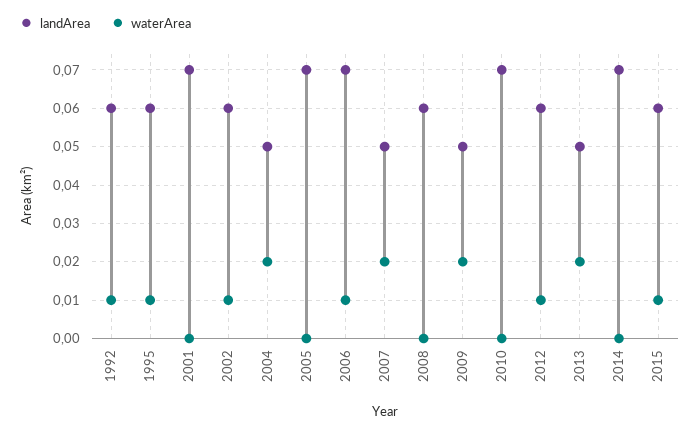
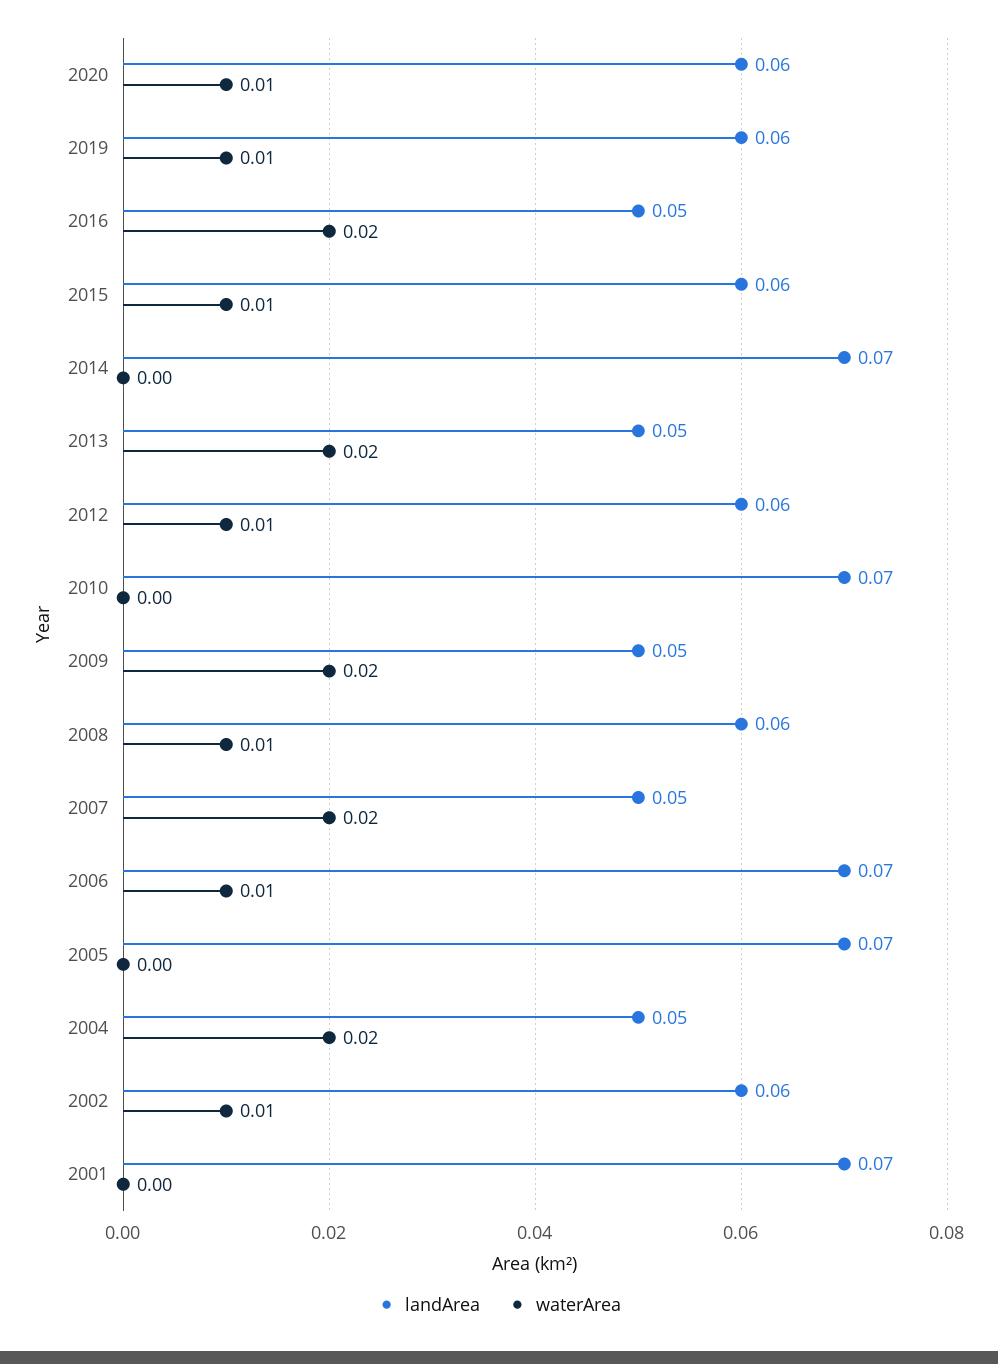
landArea, 1992: 0.06 -> none
waterArea, 1992: 0.01 -> none
landArea, 1995: 0.06 -> none
waterArea, 1995: 0.01 -> none
waterArea, 2008: 0 -> 0.01
landArea, 2020: none -> 0.06
waterArea, 2020: none -> 0.01
landArea, 2019: none -> 0.06
waterArea, 2019: none -> 0.01
landArea, 2016: none -> 0.05
waterArea, 2016: none -> 0.02

